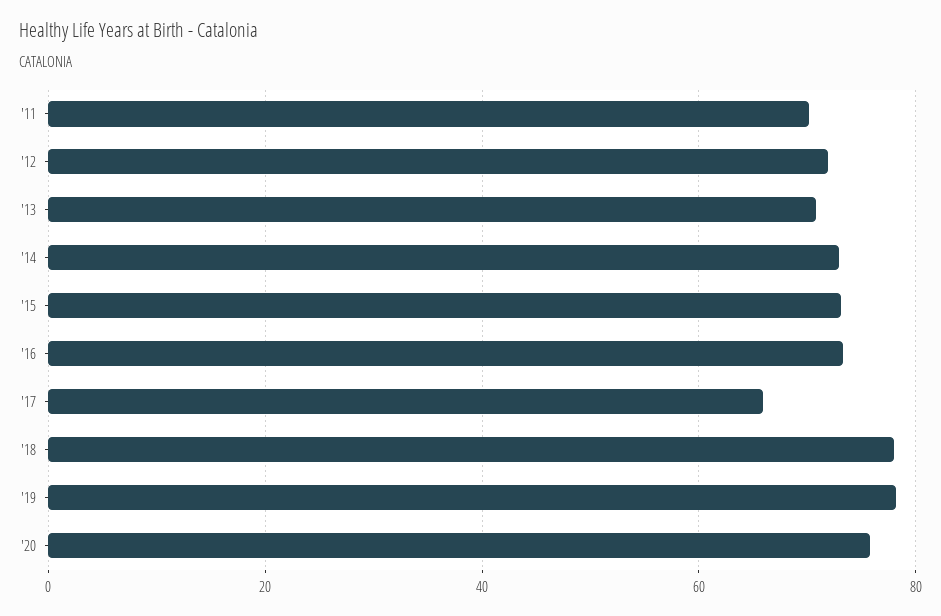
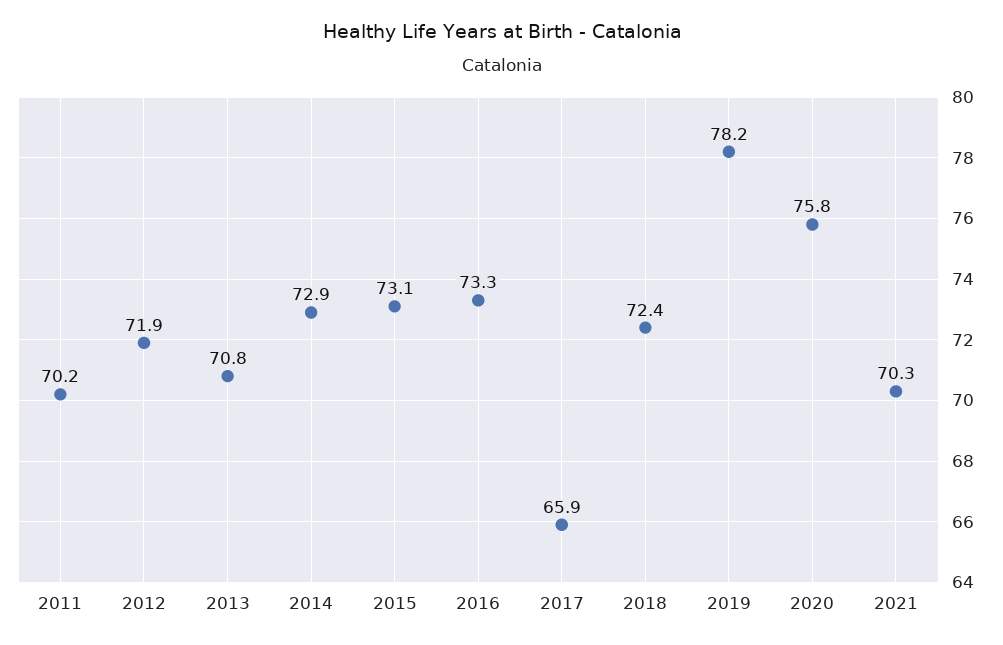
'18: 78 -> 72.4
2021: none -> 70.3

